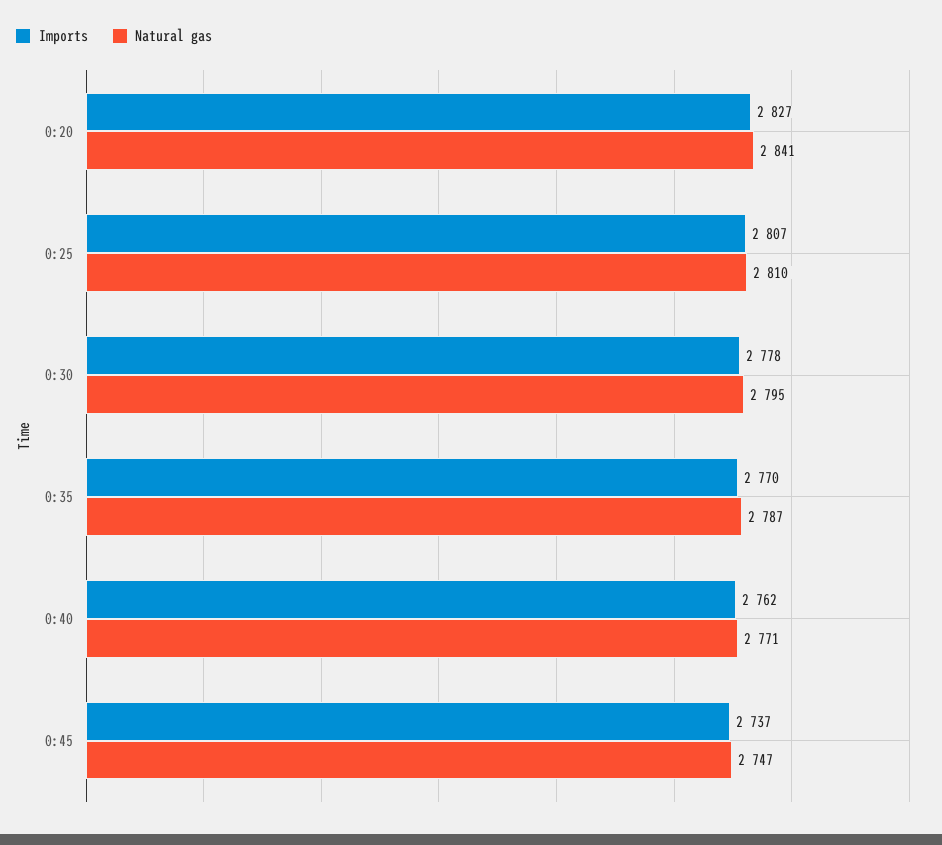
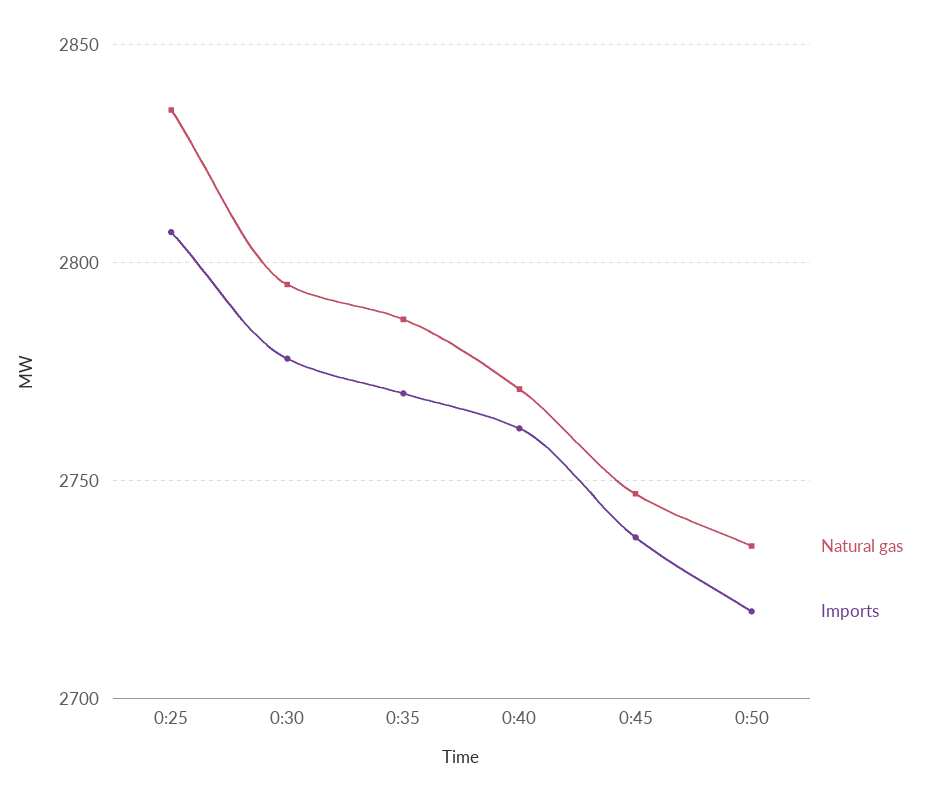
Imports, 0:20: 2827 -> none
Natural gas, 0:20: 2841 -> none
Natural gas, 0:25: 2810 -> 2835
Natural gas, 0:50: none -> 2735
Imports, 0:50: none -> 2720

